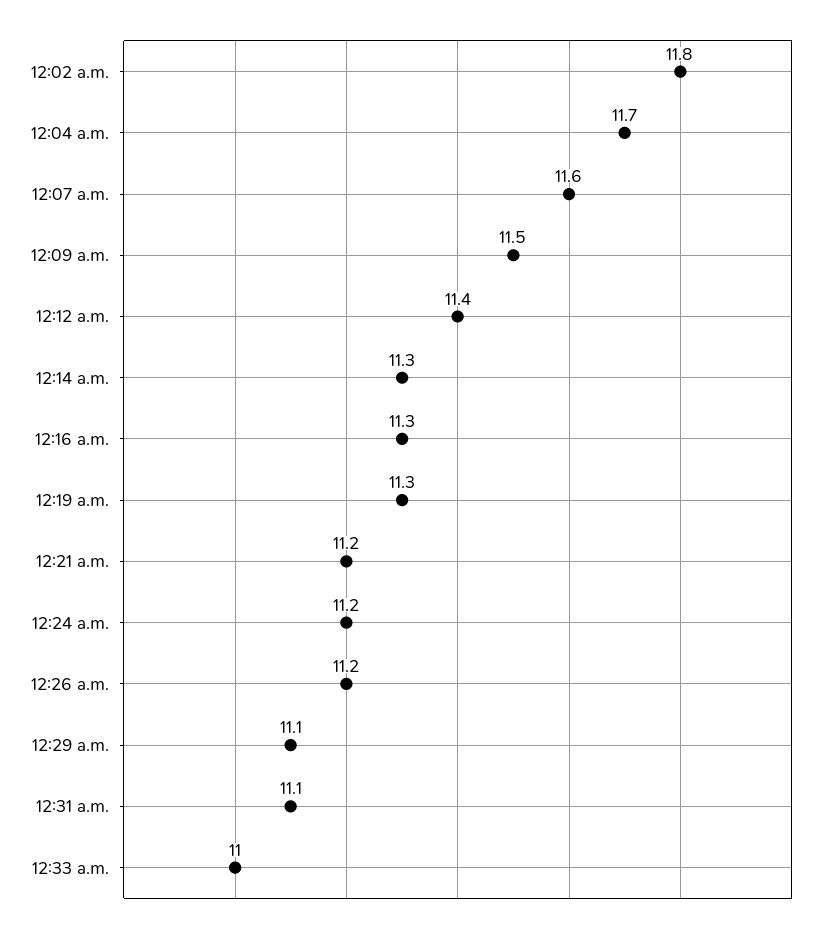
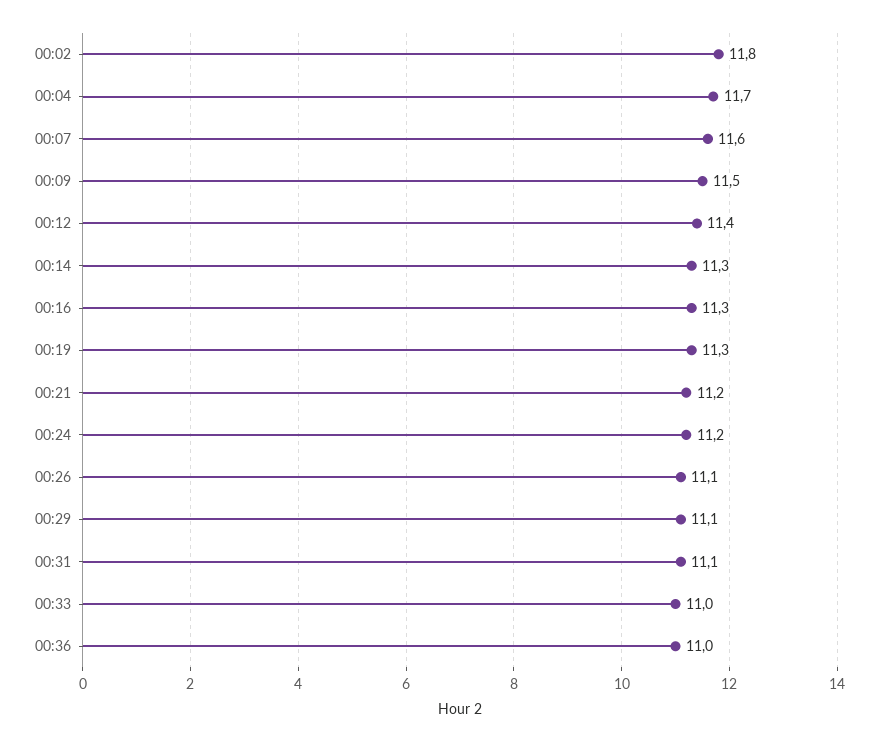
12:26 a.m.: 11.2 -> 11.1
00:36: none -> 11

